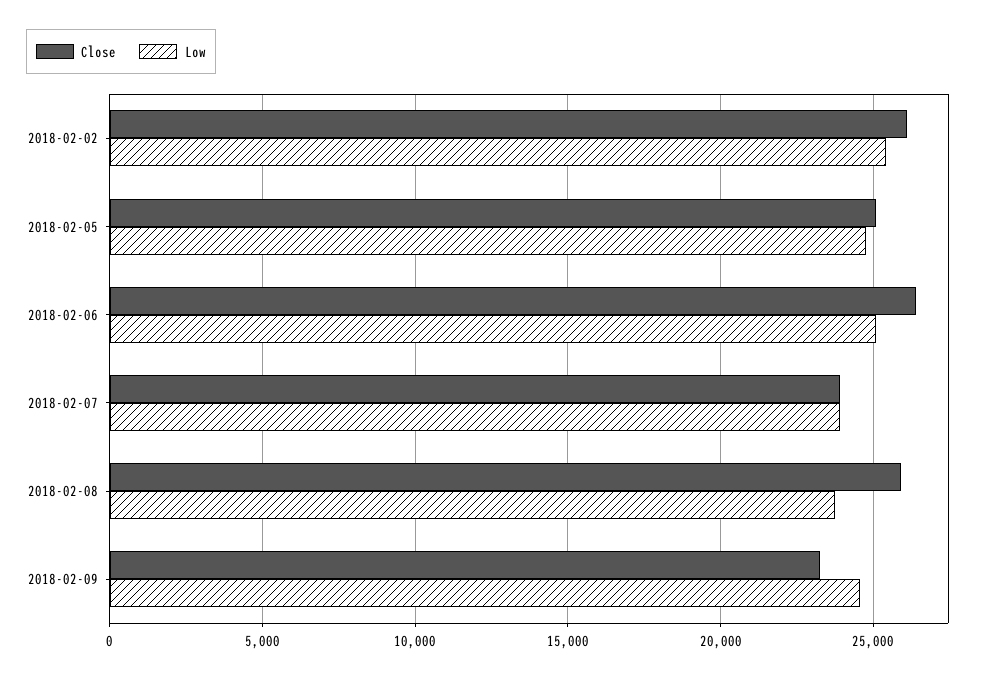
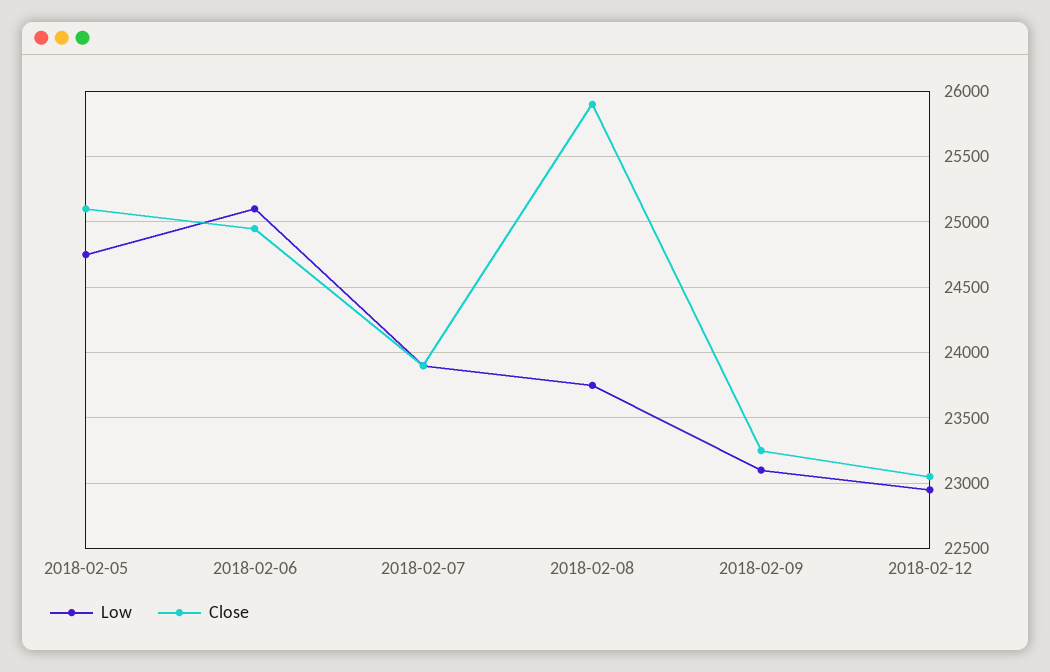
Close, 2018-02-02: 26000 -> none
Low, 2018-02-02: 25500 -> none
Close, 2018-02-06: 26500 -> 24950
Low, 2018-02-09: 24500 -> 23100
Low, 2018-02-12: none -> 22950
Close, 2018-02-12: none -> 23050

